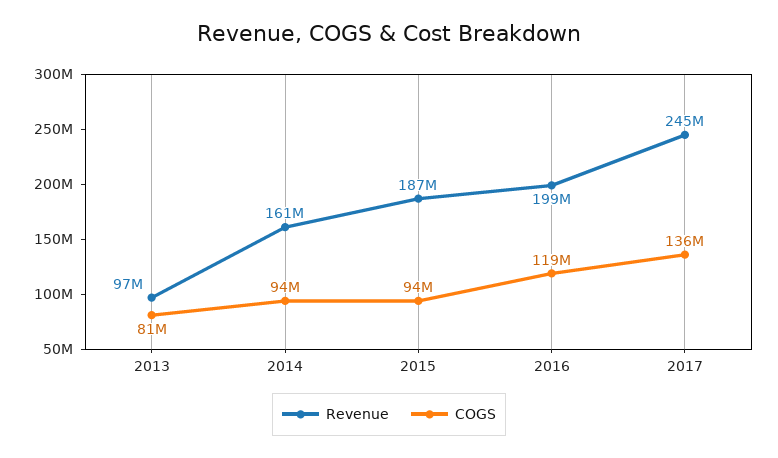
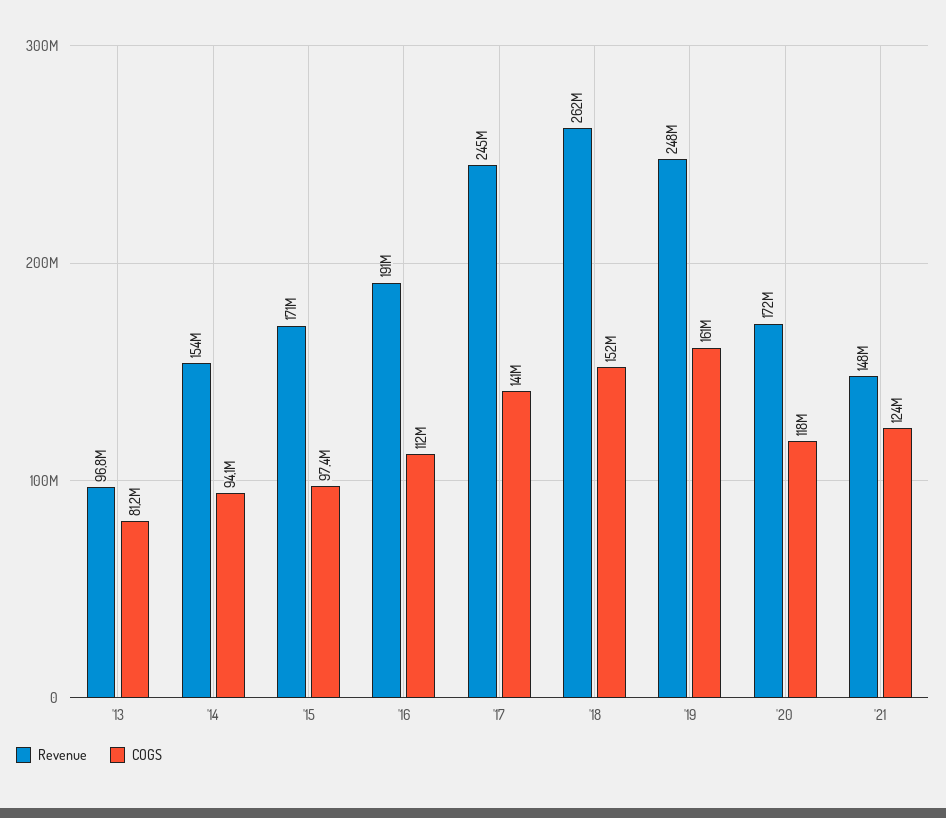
Revenue, 2014: 161000000 -> 154000000
Revenue, 2015: 187000000 -> 171000000
COGS, 2015: 94000000 -> 97400000
Revenue, 2016: 199000000 -> 191000000
COGS, 2016: 119000000 -> 112000000
COGS, 2017: 136000000 -> 141000000
Revenue, '18: none -> 262000000
COGS, '18: none -> 152000000
Revenue, '19: none -> 248000000
COGS, '19: none -> 161000000
Revenue, '20: none -> 172000000
COGS, '20: none -> 118000000
Revenue, '21: none -> 148000000
COGS, '21: none -> 124000000

